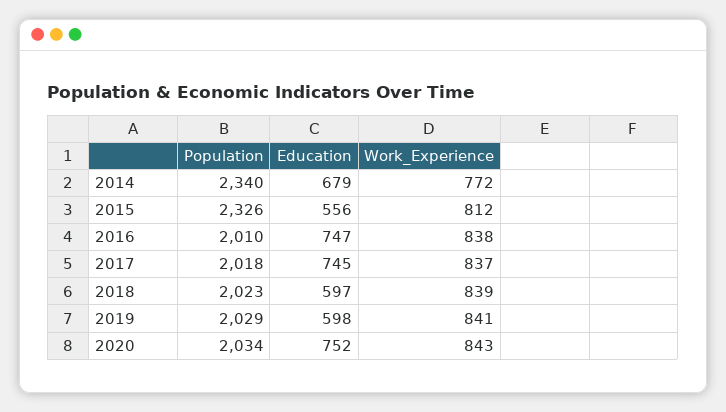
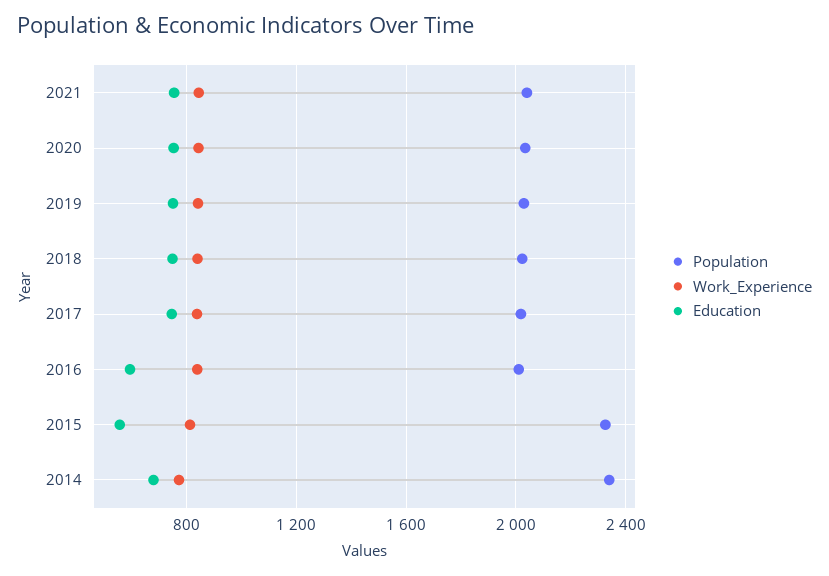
Education, 2016: 747 -> 600
Education, 2018: 597 -> 750
Education, 2019: 598 -> 750
Population, 2021: none -> 2050
Work_Experience, 2021: none -> 850
Education, 2021: none -> 750

